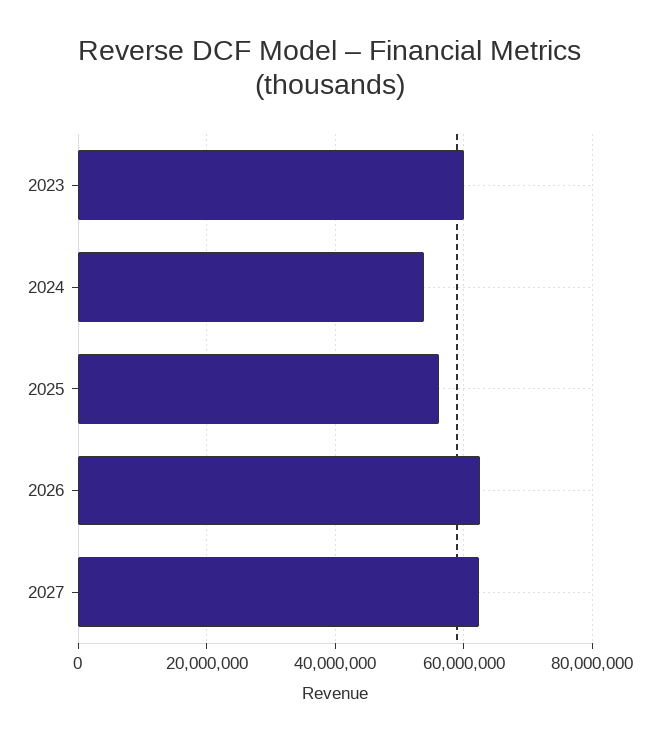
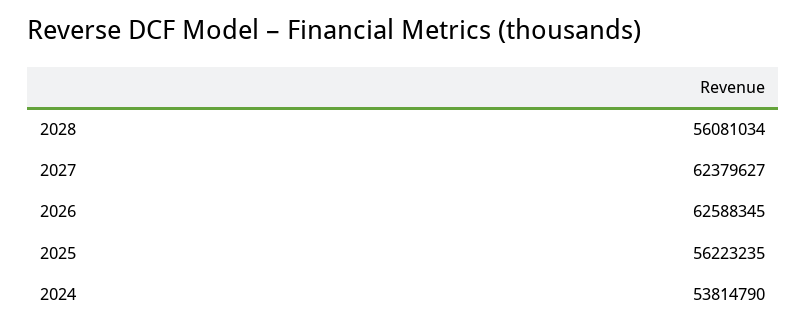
2023: 60000000 -> none
2028: none -> 56081034

